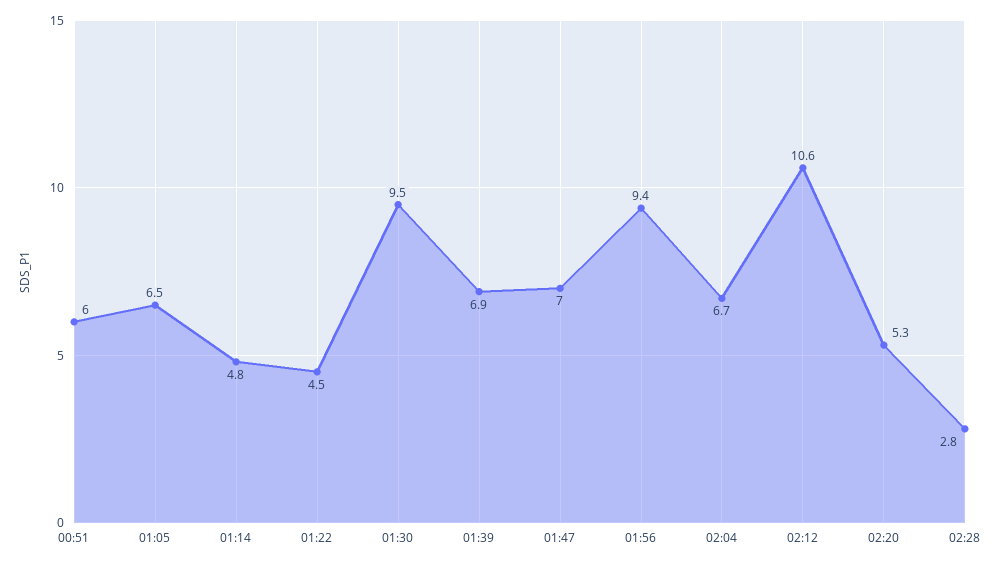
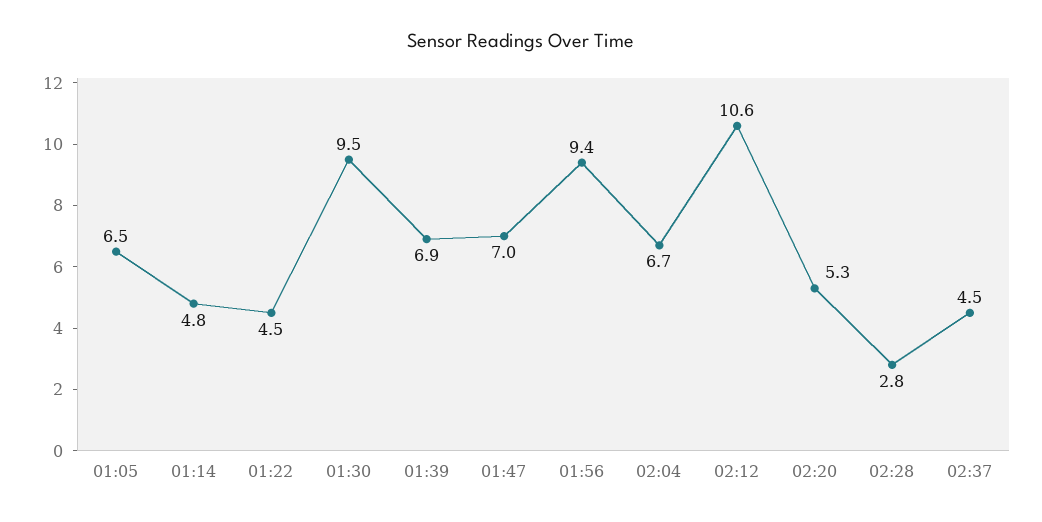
00:51: 6 -> none
02:37: none -> 4.5

